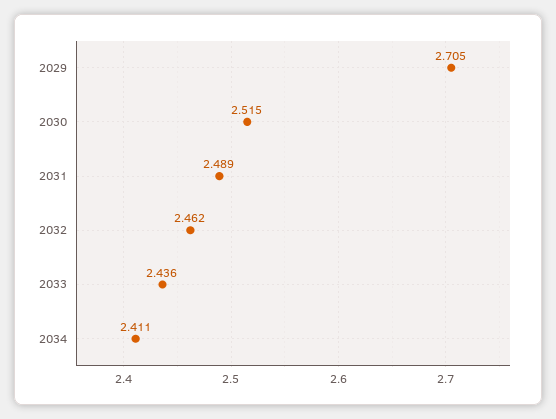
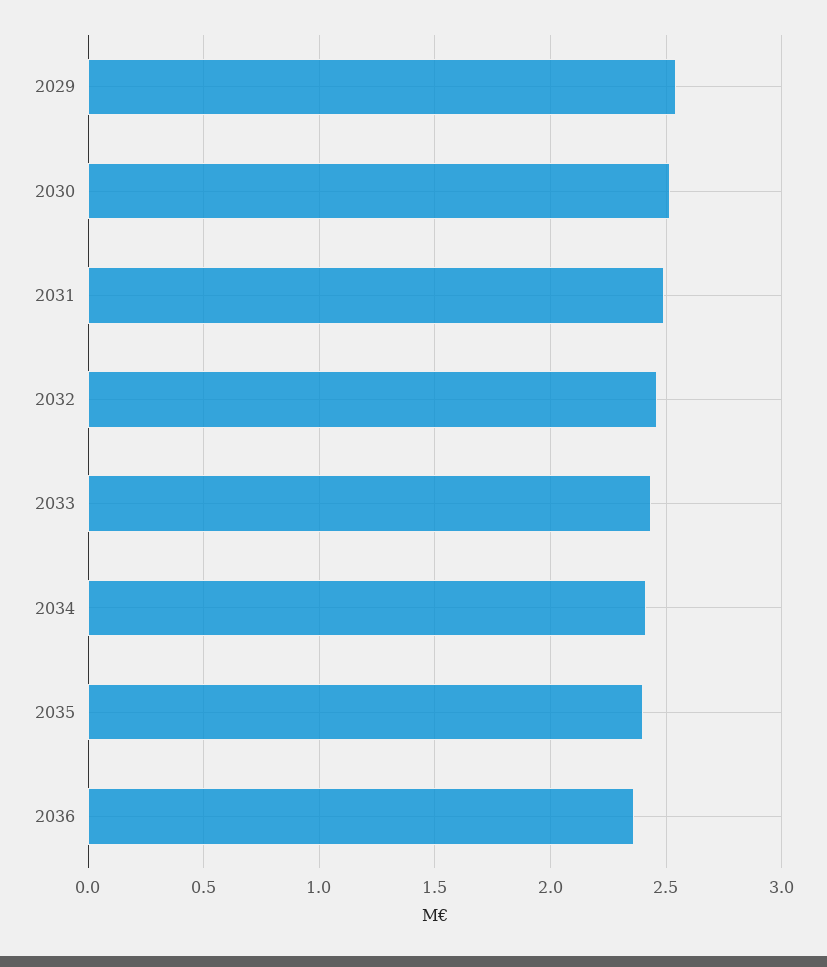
2029: 2.705 -> 2.55
2035: none -> 2.4
2036: none -> 2.35

